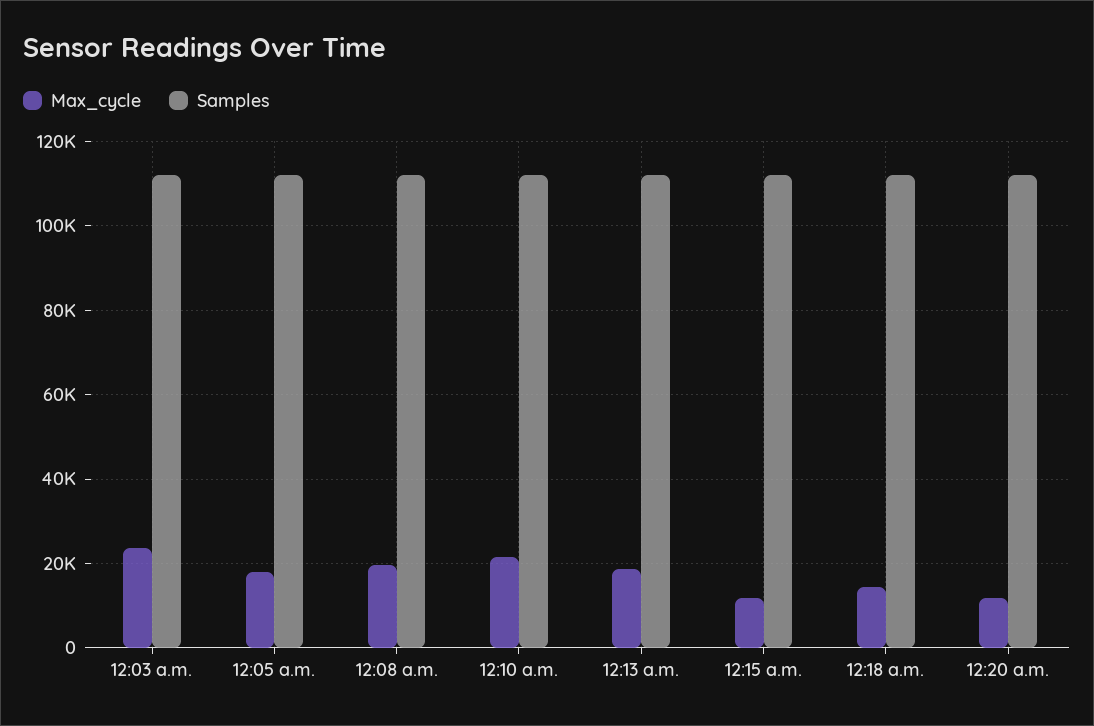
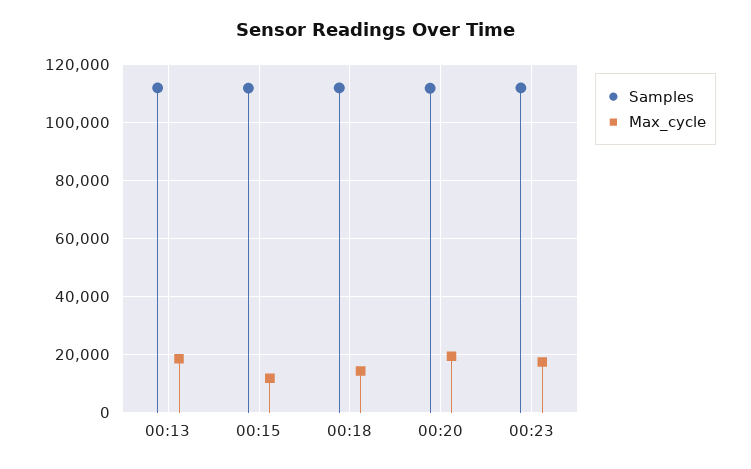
Max_cycle, 12:03 a.m.: 24000 -> none
Samples, 12:03 a.m.: 112000 -> none
Max_cycle, 12:05 a.m.: 18000 -> none
Samples, 12:05 a.m.: 112000 -> none
Max_cycle, 12:08 a.m.: 20000 -> none
Samples, 12:08 a.m.: 112000 -> none
Max_cycle, 12:10 a.m.: 22000 -> none
Samples, 12:10 a.m.: 112000 -> none
Max_cycle, 12:20 a.m.: 12000 -> 20000
Samples, 00:23: none -> 112500
Max_cycle, 00:23: none -> 17500

